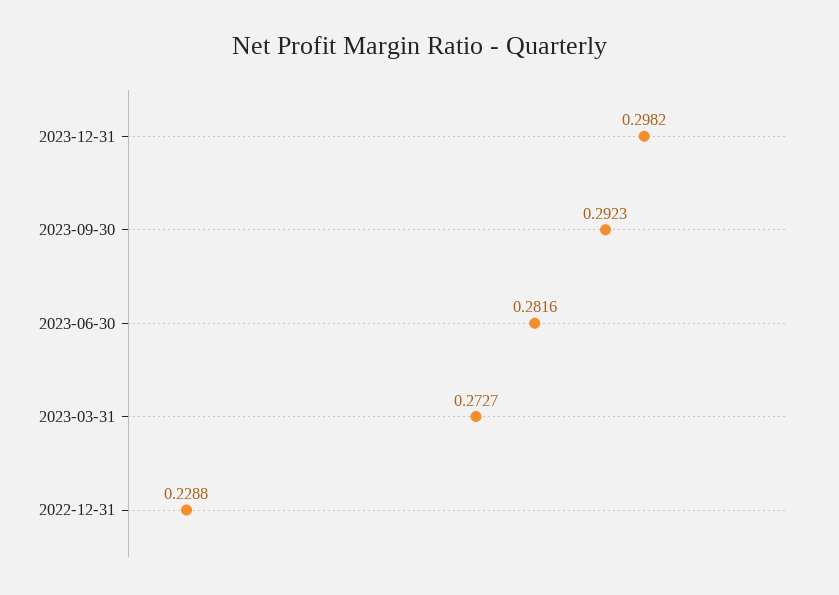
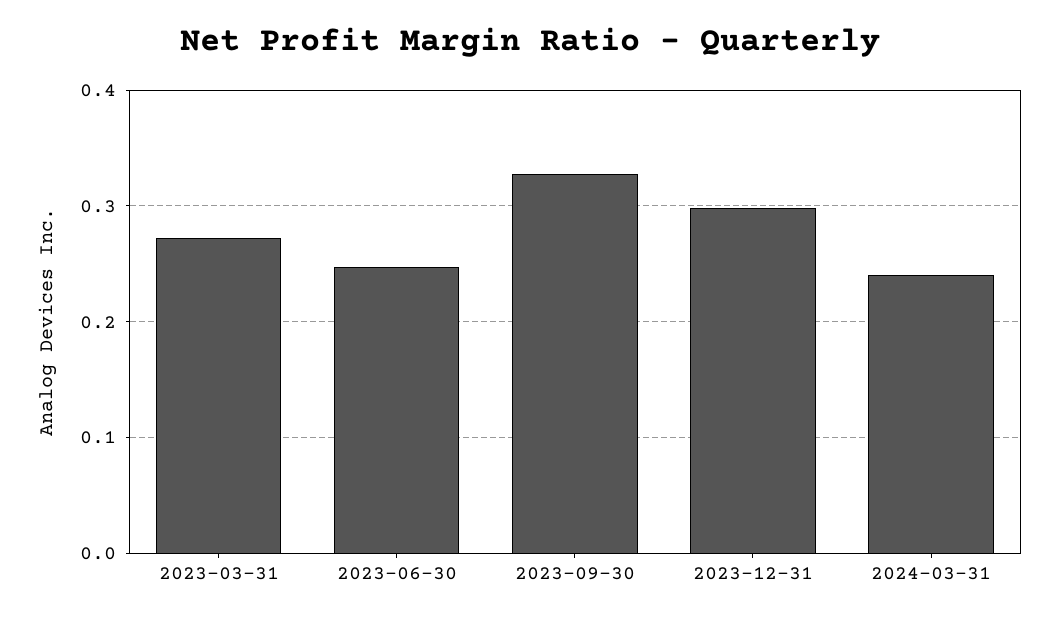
2023-09-30: 0.2923 -> 0.33
2023-06-30: 0.2816 -> 0.25
2022-12-31: 0.2288 -> none
2024-03-31: none -> 0.24

